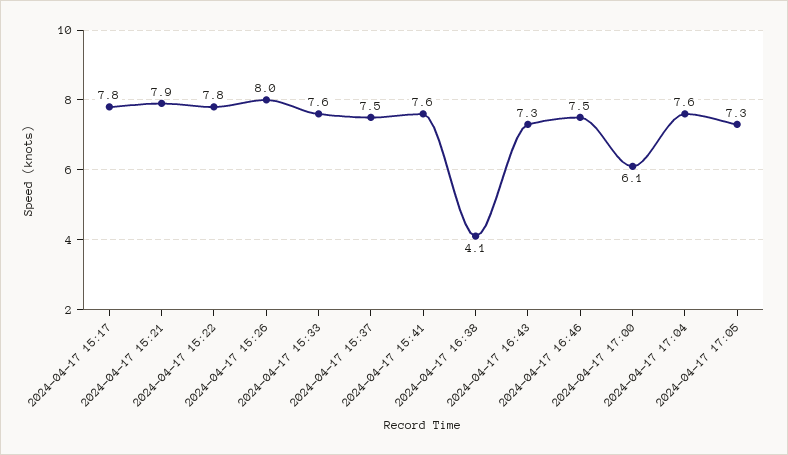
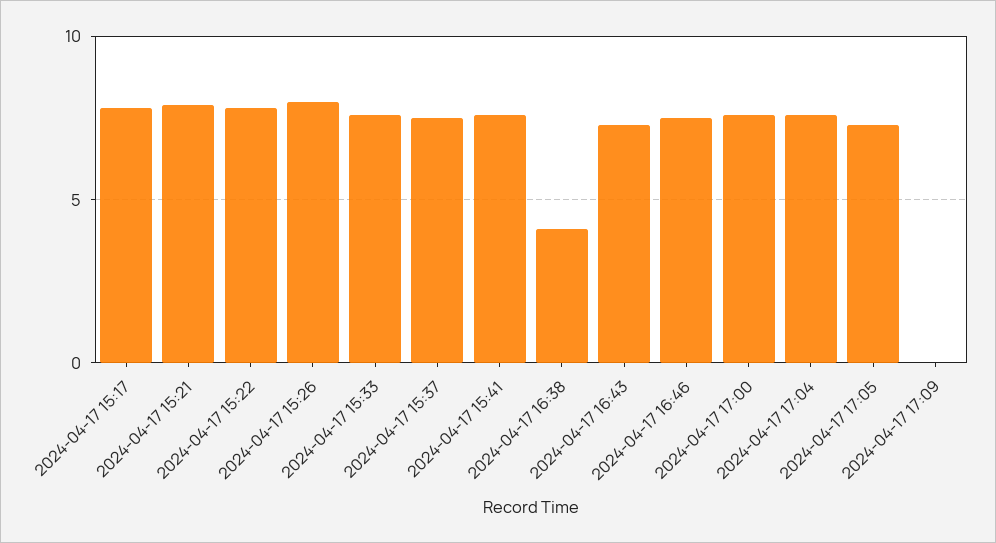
2024-04-17 17:00: 6.1 -> 7.5
2024-04-17 17:09: none -> 0

